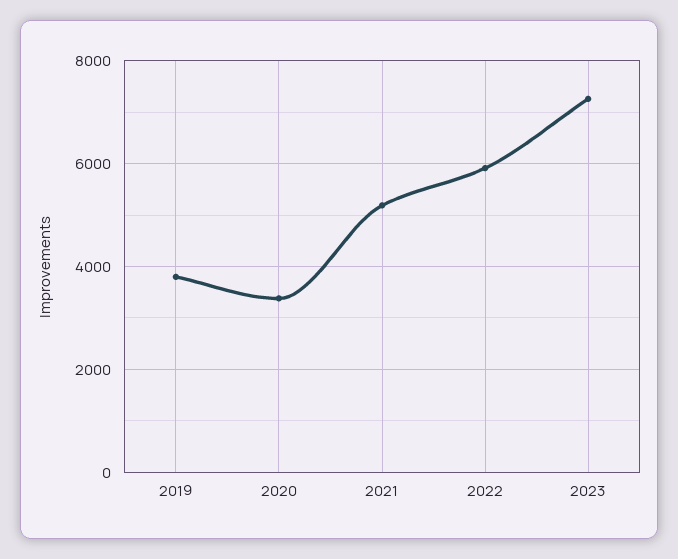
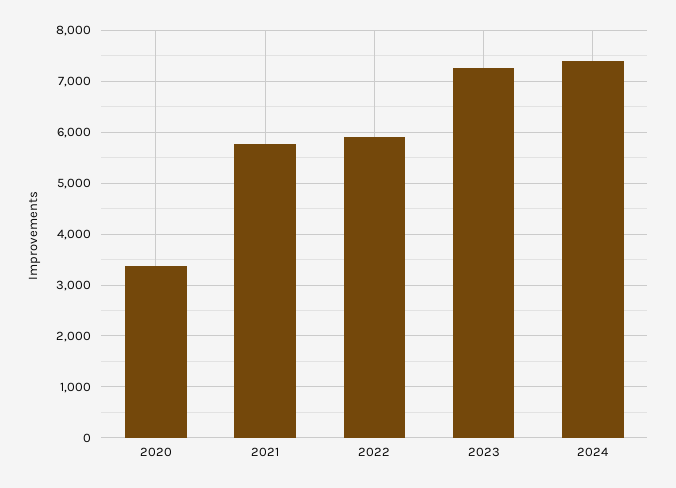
2019: 3800 -> none
2021: 5200 -> 5800
2024: none -> 7400

